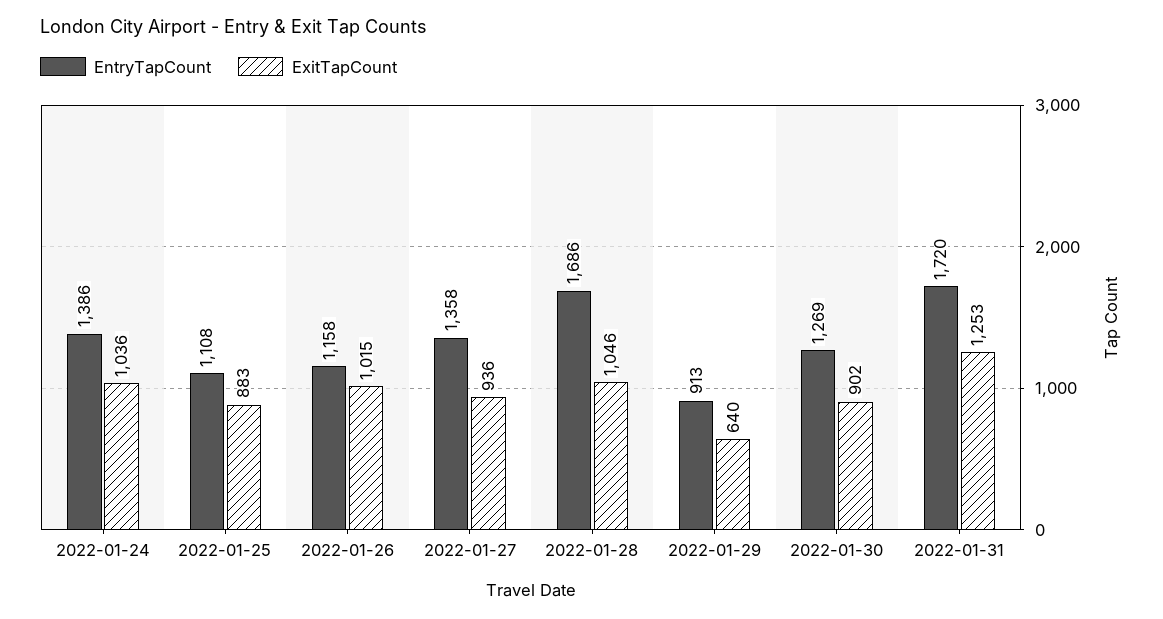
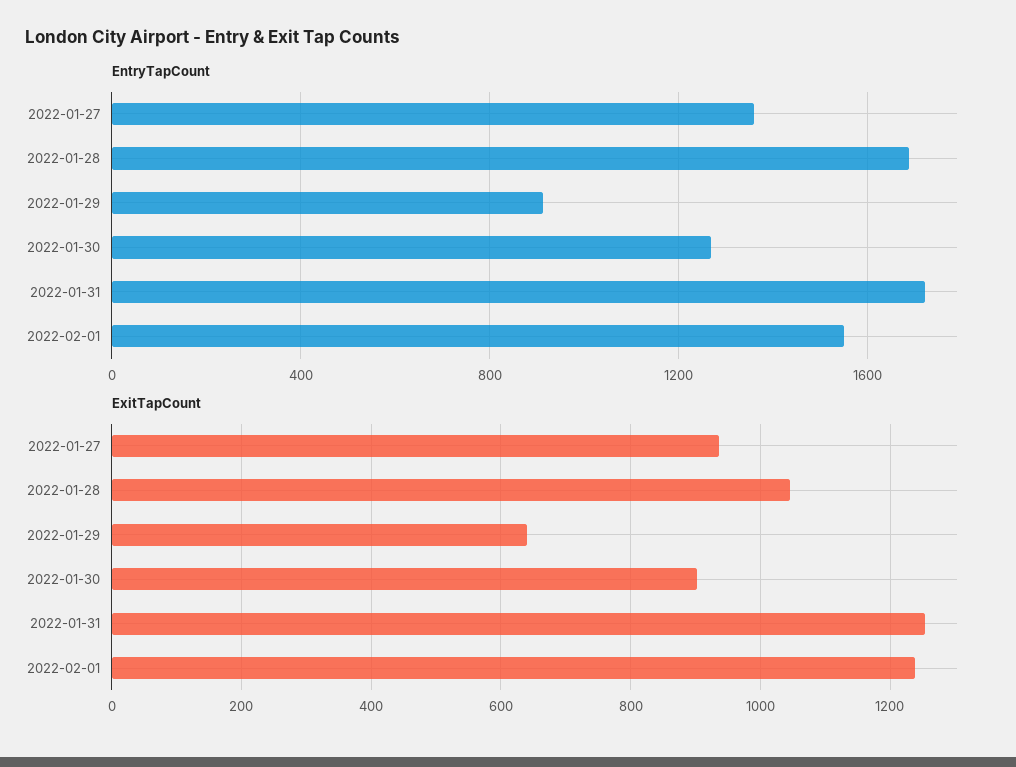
EntryTapCount, 2022-01-24: 1386 -> none
ExitTapCount, 2022-01-24: 1036 -> none
EntryTapCount, 2022-01-25: 1108 -> none
ExitTapCount, 2022-01-25: 883 -> none
EntryTapCount, 2022-01-26: 1158 -> none
ExitTapCount, 2022-01-26: 1015 -> none
EntryTapCount, 2022-02-01: none -> 1550
ExitTapCount, 2022-02-01: none -> 1240

